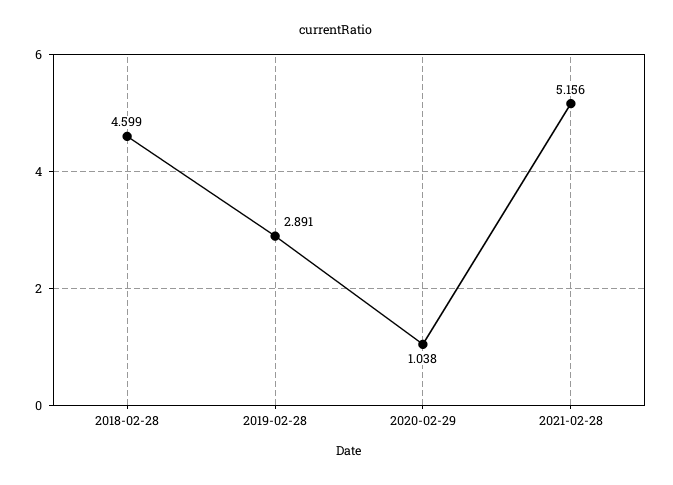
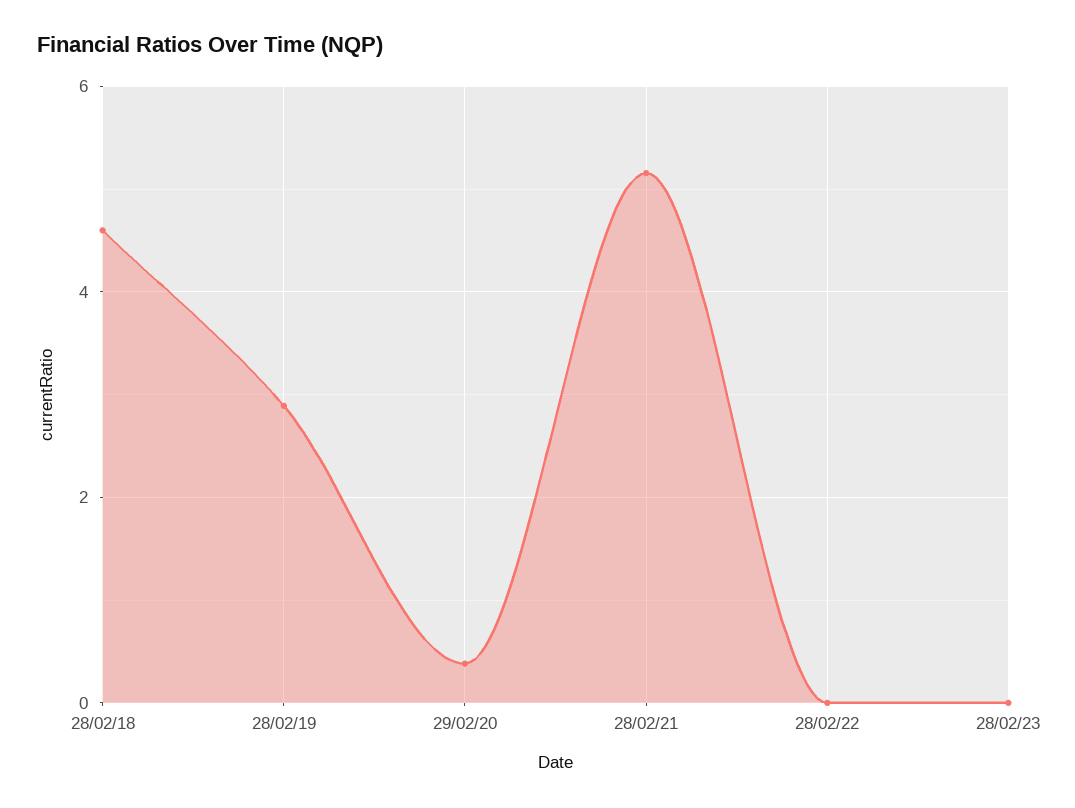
2020-02-29: 1.038 -> 0.4
28/02/22: none -> 0
28/02/23: none -> 0

